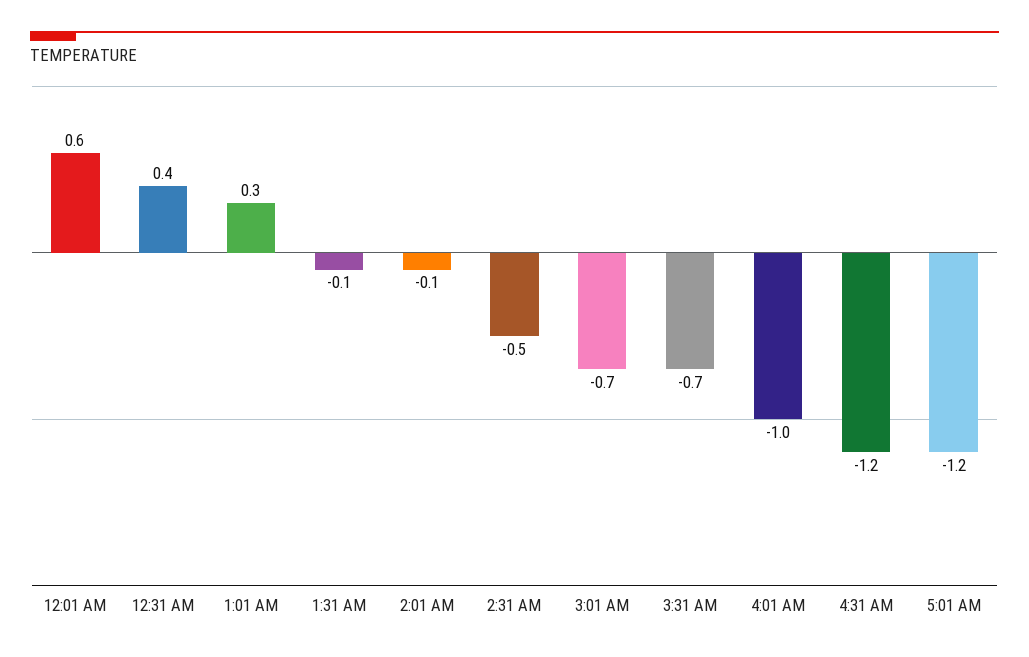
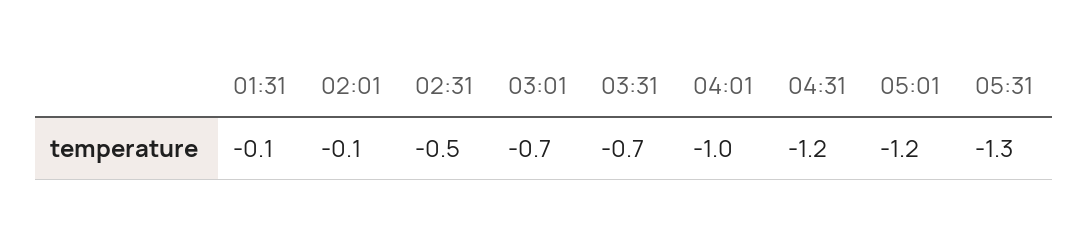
12:01 AM: 0.6 -> none
12:31 AM: 0.4 -> none
1:01 AM: 0.3 -> none
05:31: none -> -1.3

